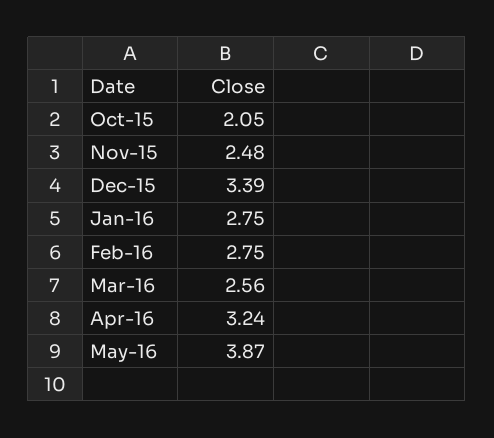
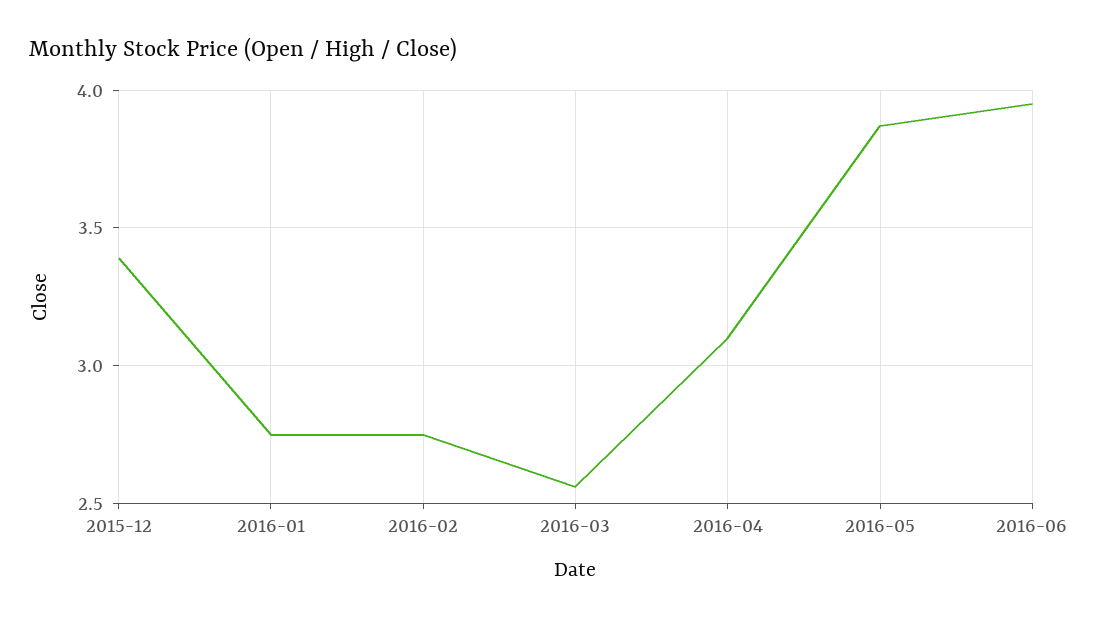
Oct-15: 2.05 -> none
Nov-15: 2.48 -> none
Apr-16: 3.24 -> 3.1
2016-06: none -> 3.95

